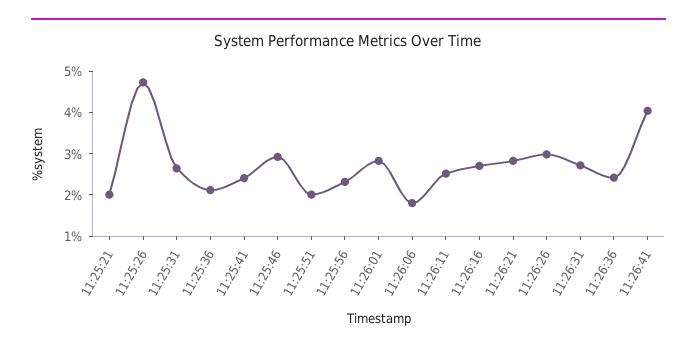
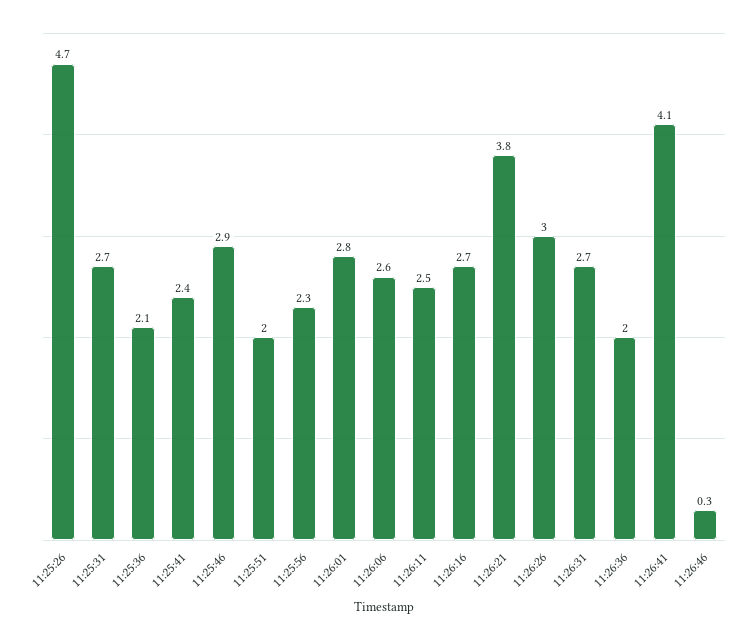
11:25:21: 2 -> none
11:26:06: 1.8 -> 2.6
11:26:21: 2.8 -> 3.8
11:26:36: 2.4 -> 2
11:26:46: none -> 0.3

